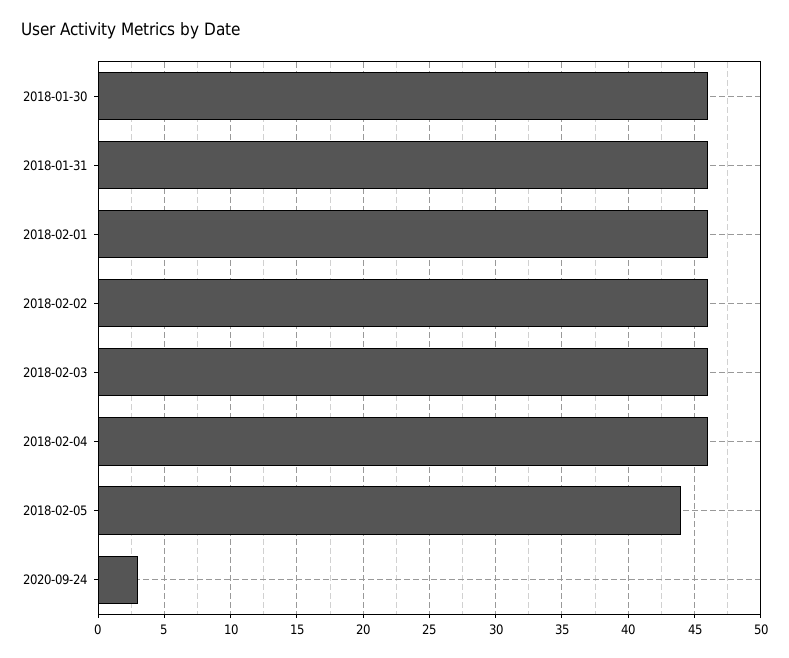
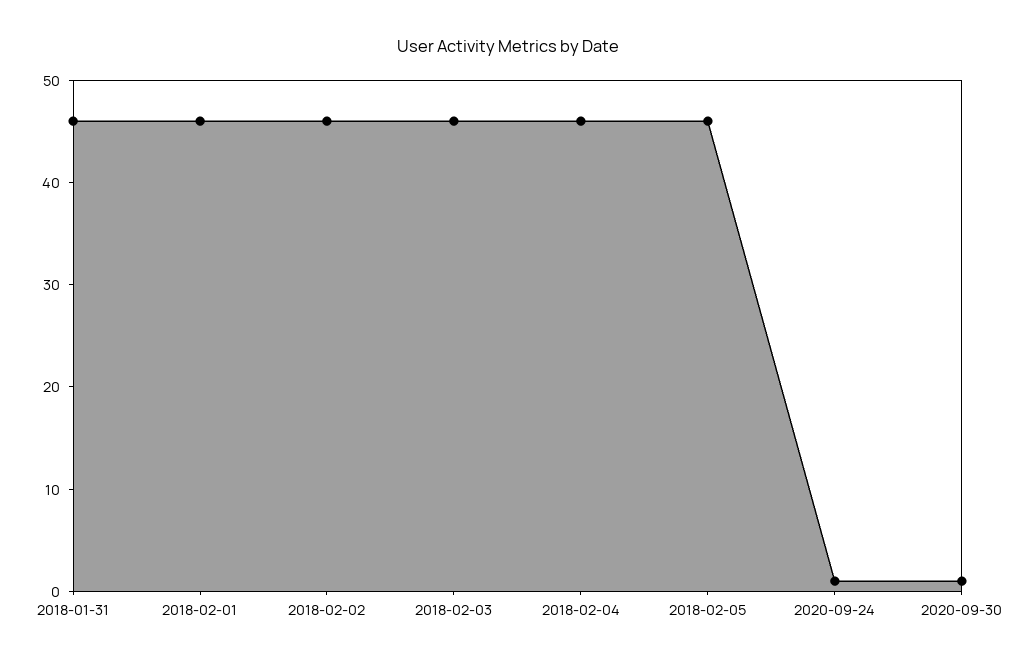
2018-01-30: 46 -> none
2018-02-05: 44 -> 46
2020-09-24: 3 -> 1
2020-09-30: none -> 1

